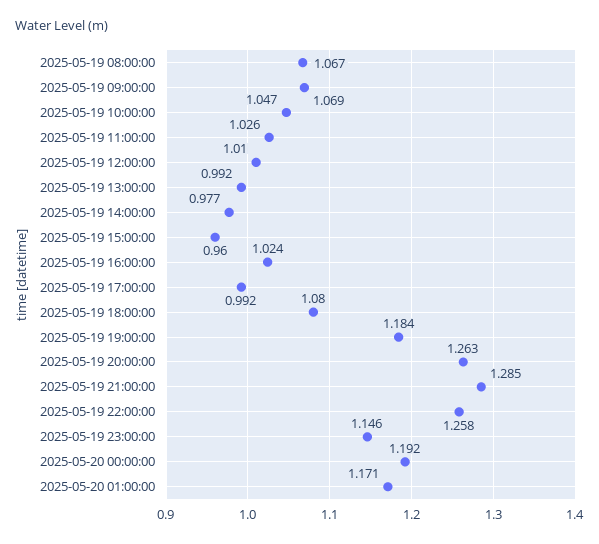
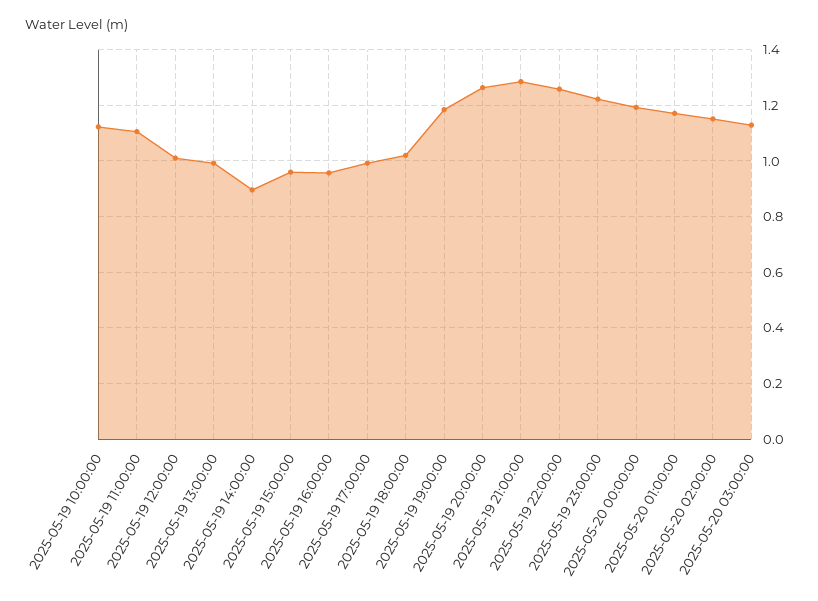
2025-05-19 08:00:00: 1.067 -> none
2025-05-19 09:00:00: 1.069 -> none
2025-05-19 10:00:00: 1.047 -> 1.125
2025-05-19 11:00:00: 1.026 -> 1.1
2025-05-19 14:00:00: 0.977 -> 0.9
2025-05-19 16:00:00: 1.024 -> 0.95
2025-05-19 18:00:00: 1.08 -> 1.025
2025-05-19 23:00:00: 1.146 -> 1.225
2025-05-20 02:00:00: none -> 1.15
2025-05-20 03:00:00: none -> 1.125

